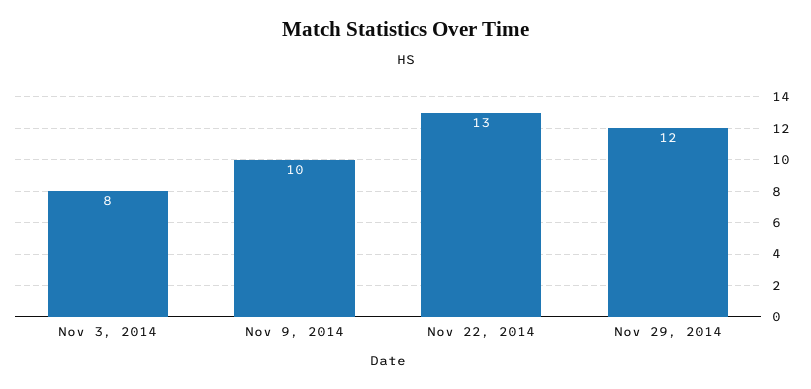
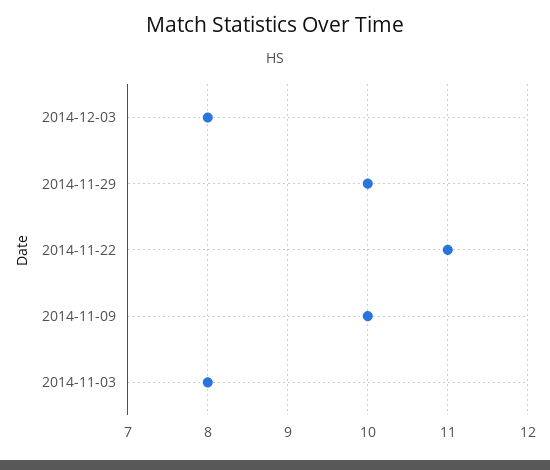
Nov 22, 2014: 13 -> 11
Nov 29, 2014: 12 -> 10
2014-12-03: none -> 8

